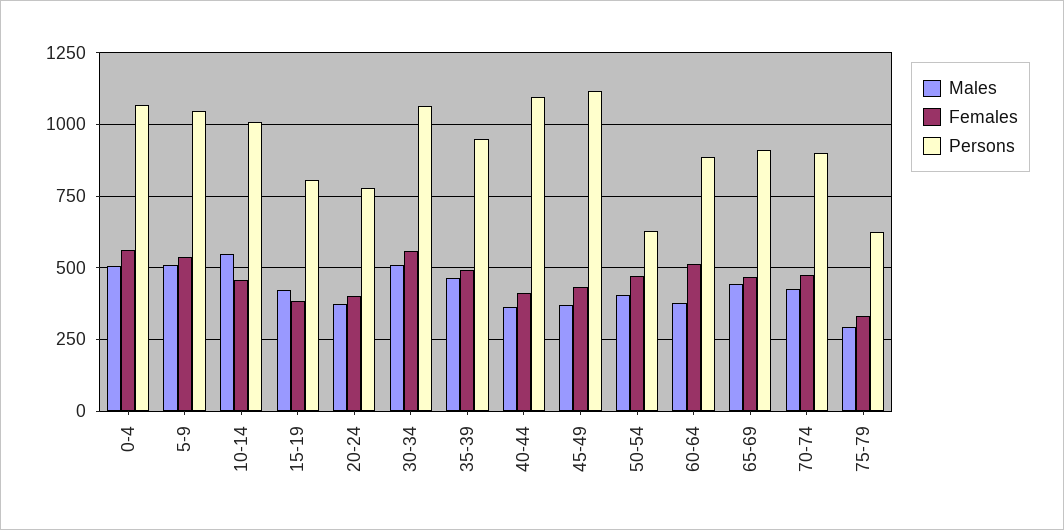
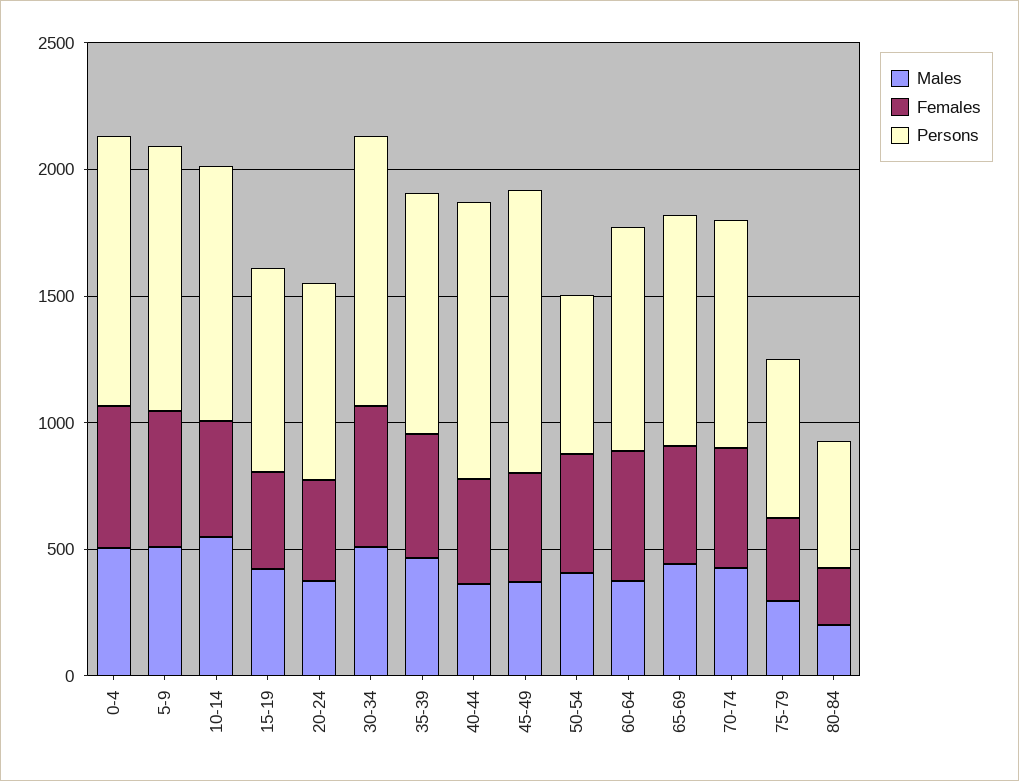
Males, 80-84: none -> 200
Females, 80-84: none -> 200
Persons, 80-84: none -> 500

